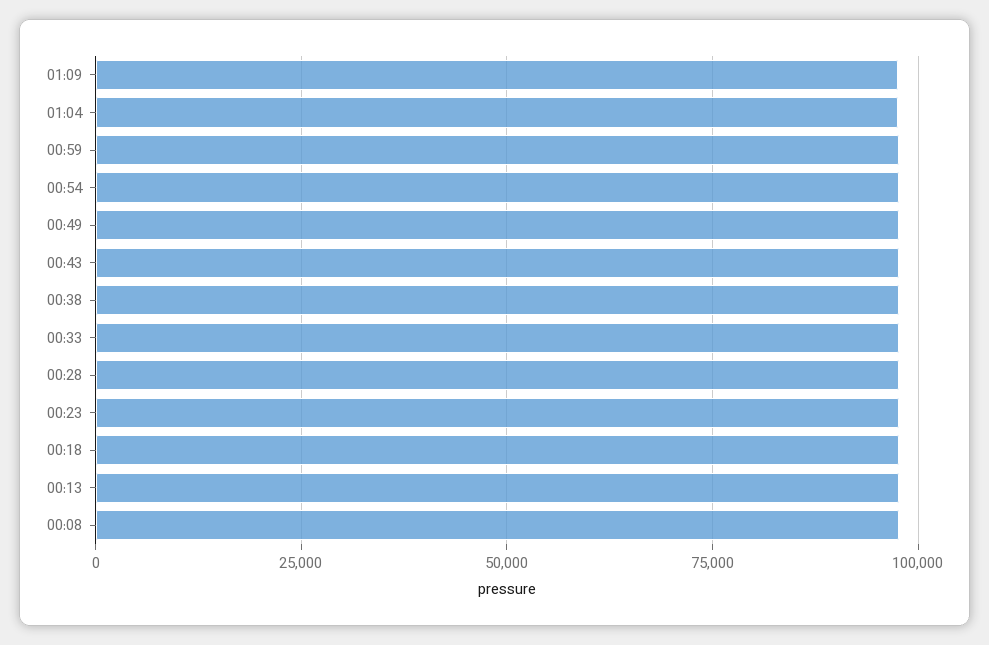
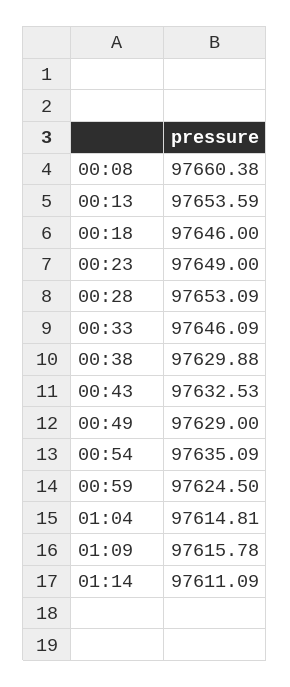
01:14: none -> 97611.09

